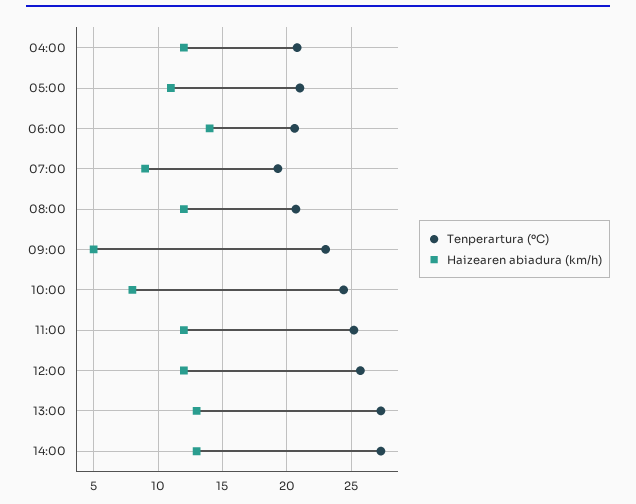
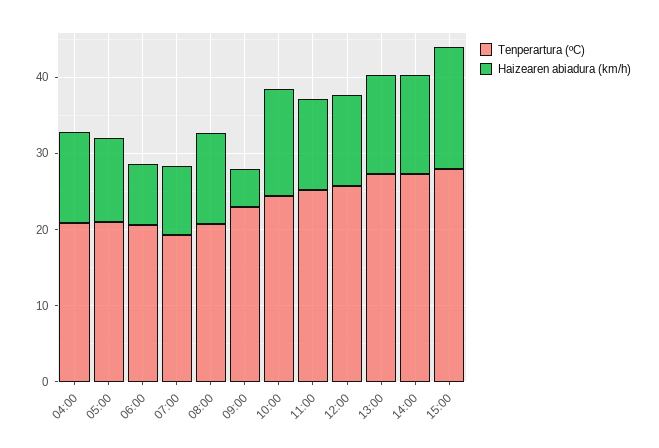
Haizearen abiadura (km/h), 06:00: 14 -> 8
Haizearen abiadura (km/h), 10:00: 8 -> 14
Tenperartura (ºC), 15:00: none -> 28
Haizearen abiadura (km/h), 15:00: none -> 16

